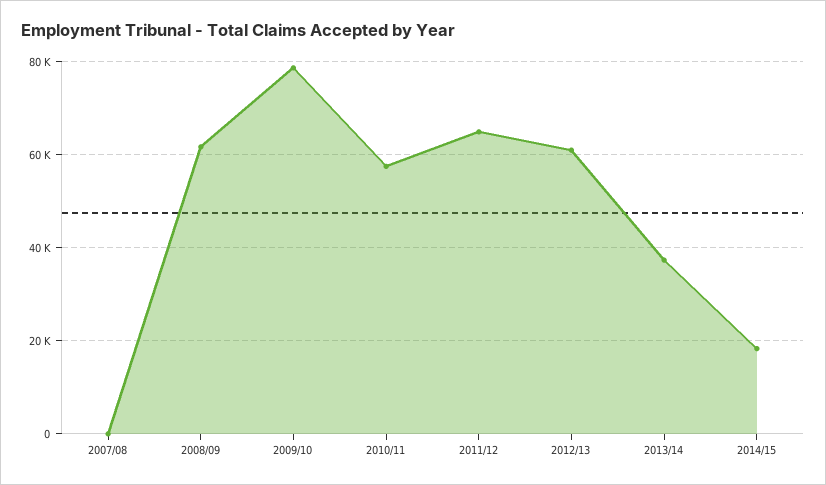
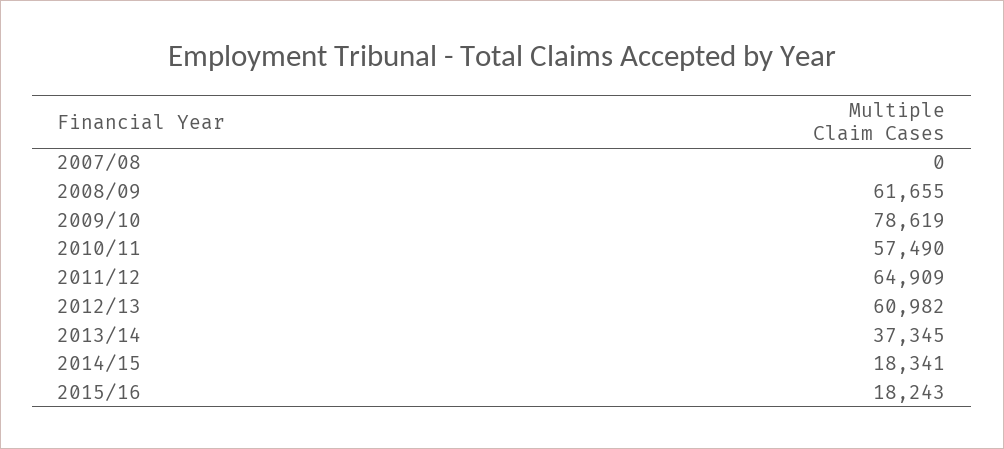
2015/16: none -> 18243

